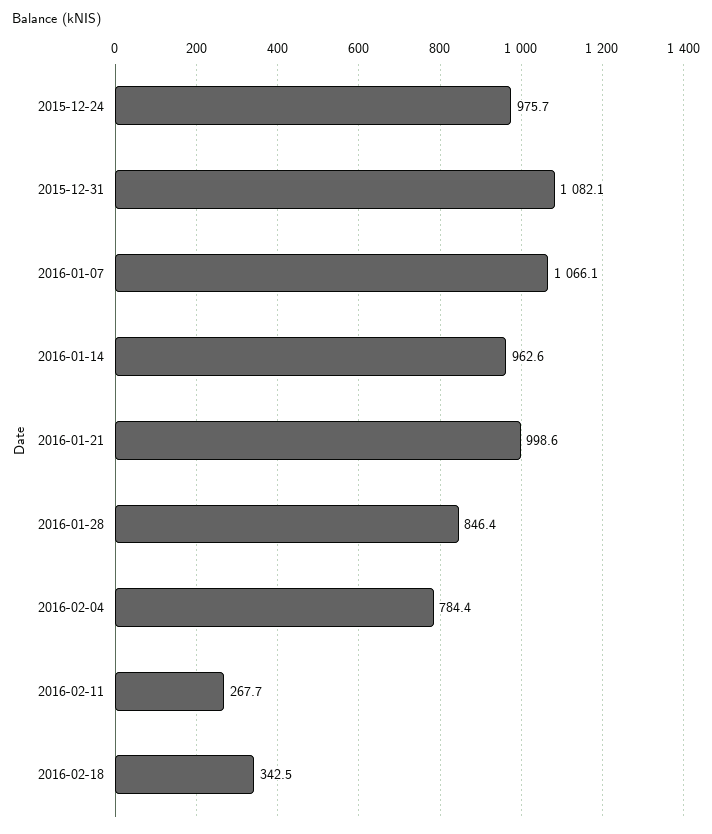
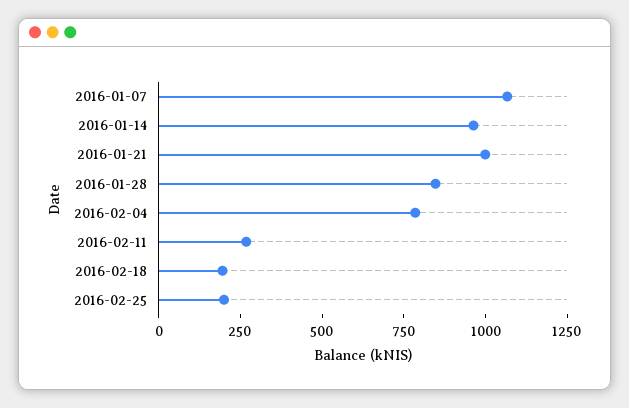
2015-12-24: 975.7 -> none
2015-12-31: 1082.1 -> none
2016-02-18: 342.5 -> 200
2016-02-25: none -> 200

